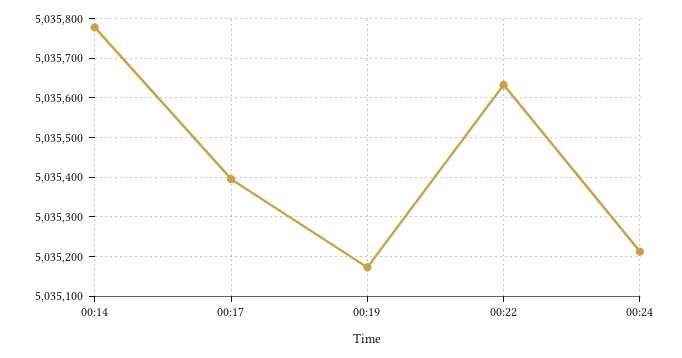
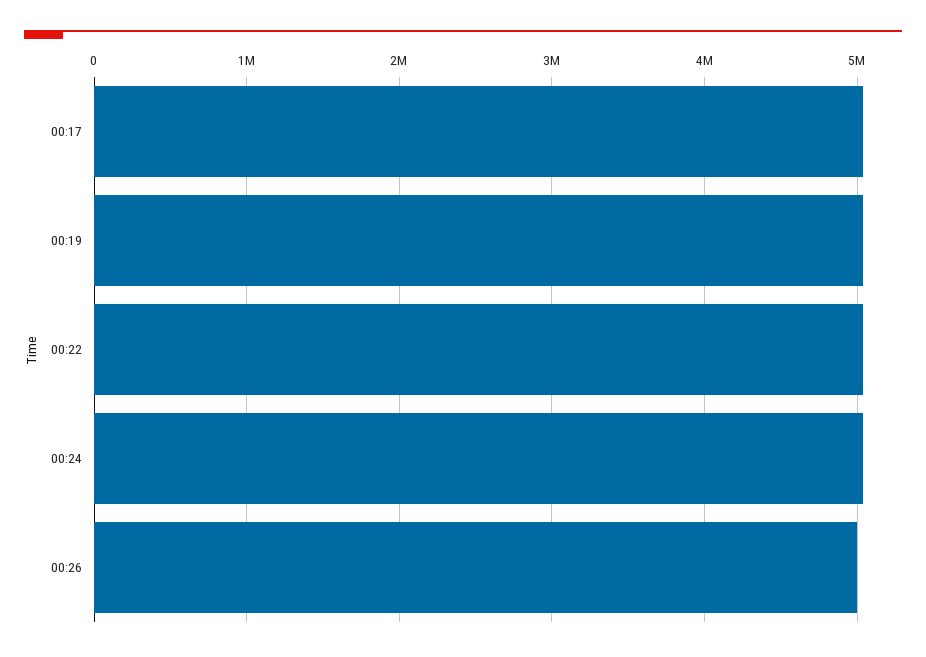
00:14: 5035780 -> none
00:26: none -> 5000000

